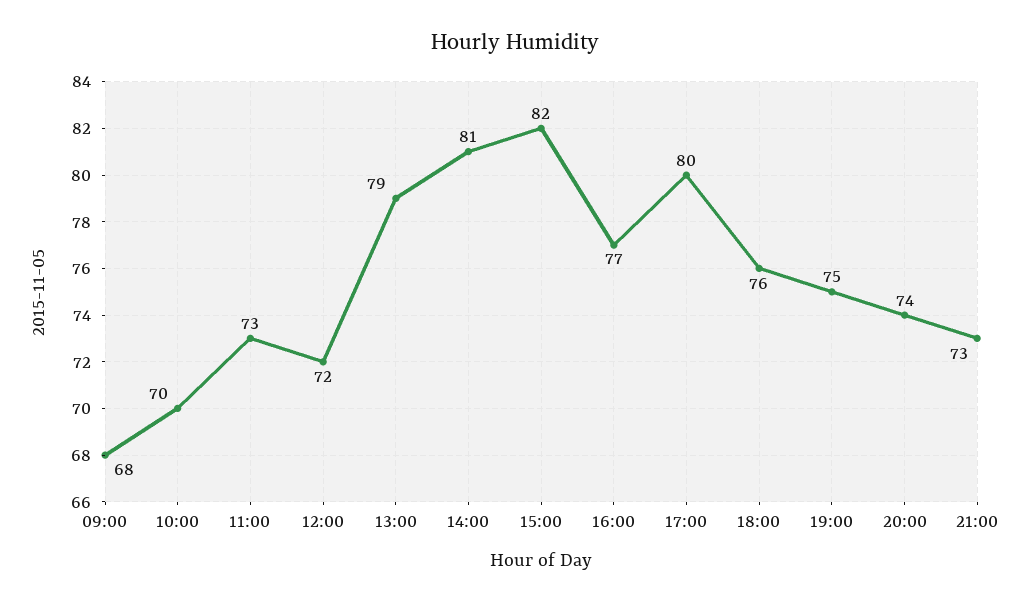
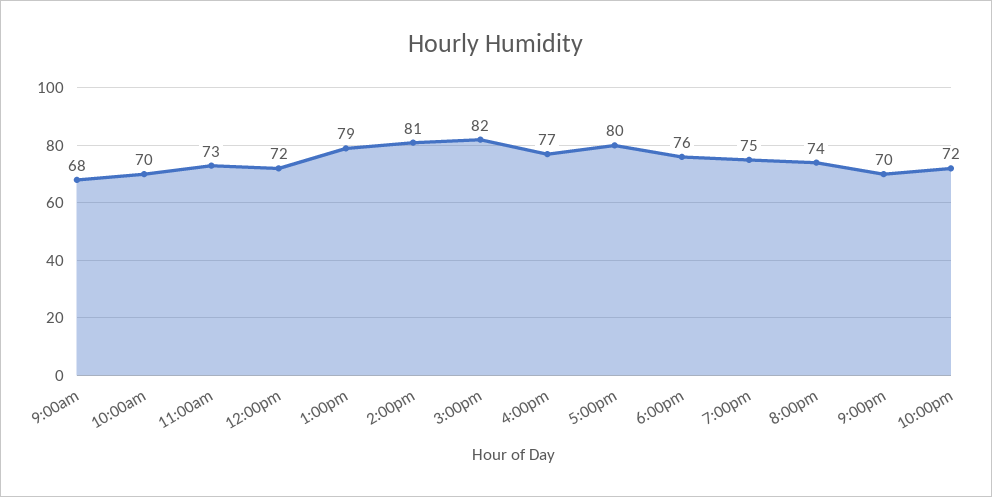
21:00: 73 -> 70
10:00pm: none -> 72

